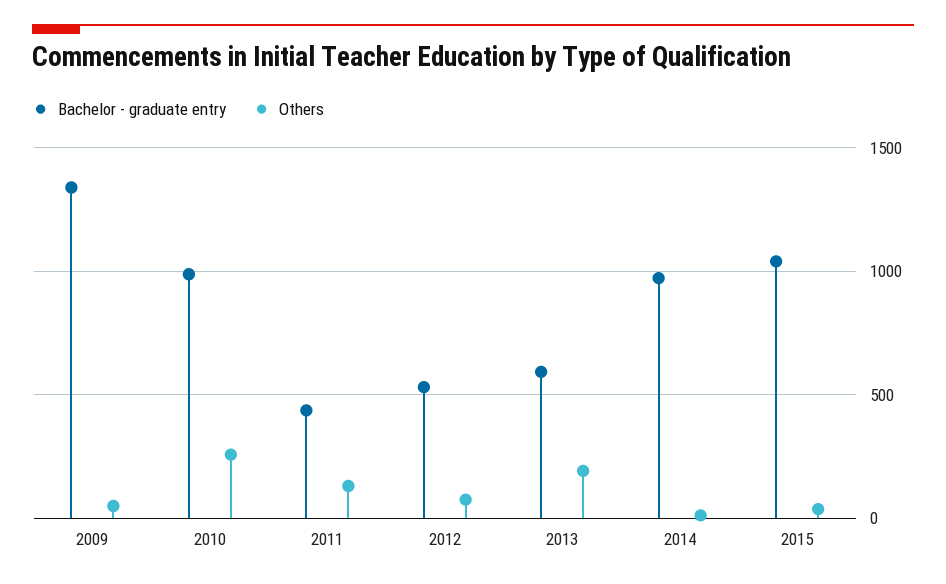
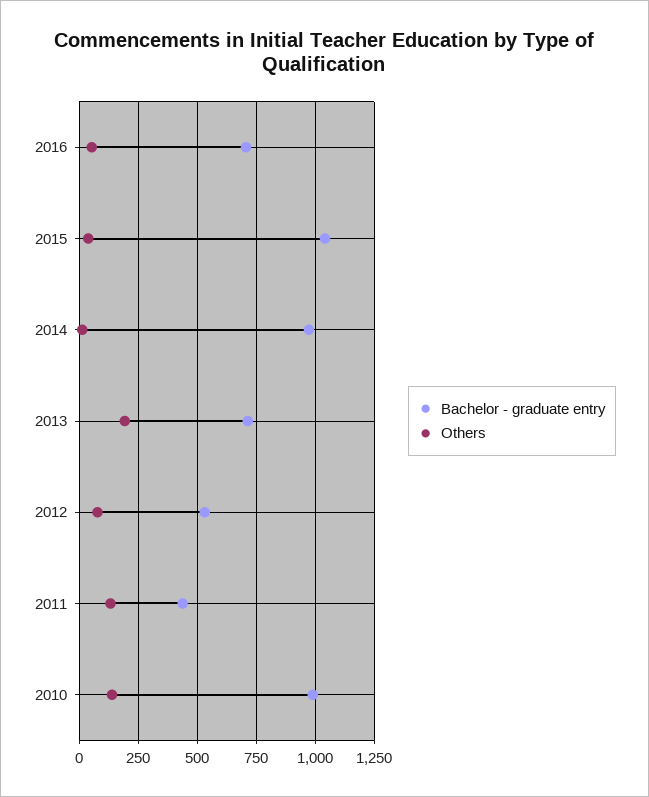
Bachelor - graduate entry, 2009: 1350 -> none
Others, 2009: 50 -> none
Others, 2010: 250 -> 150
Bachelor - graduate entry, 2013: 600 -> 700
Bachelor - graduate entry, 2016: none -> 700
Others, 2016: none -> 50

